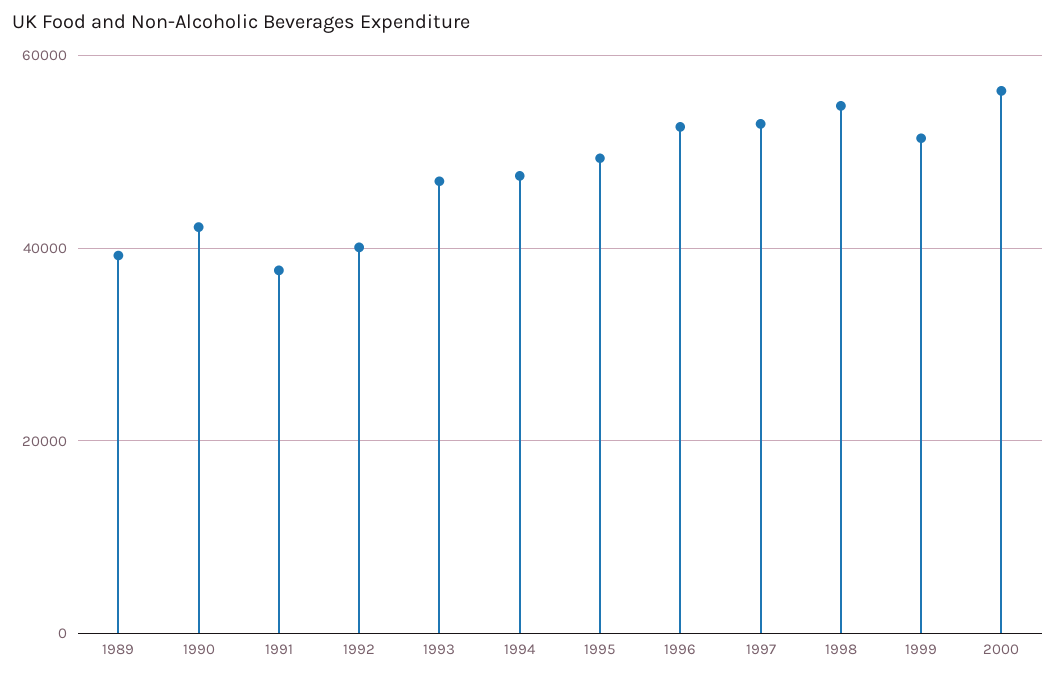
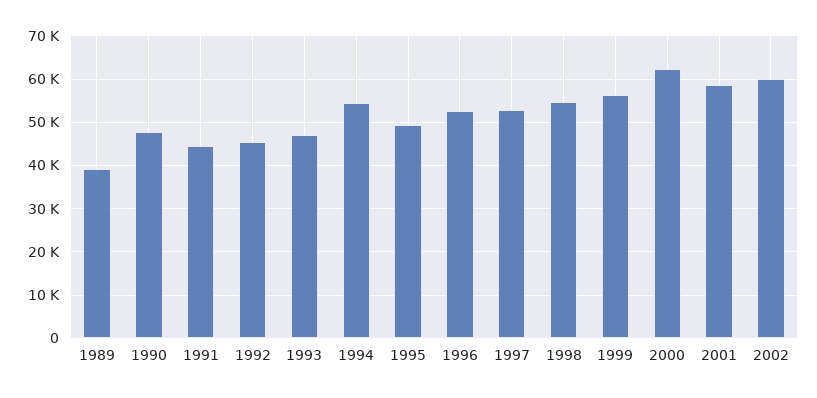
1990: 42000 -> 48000
1991: 38000 -> 44000
1992: 40000 -> 46000
1994: 48000 -> 54000
1999: 52000 -> 56000
2000: 56000 -> 62000
2001: none -> 58000
2002: none -> 60000

